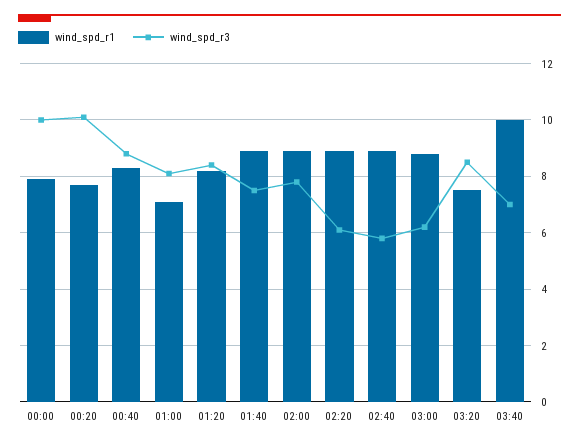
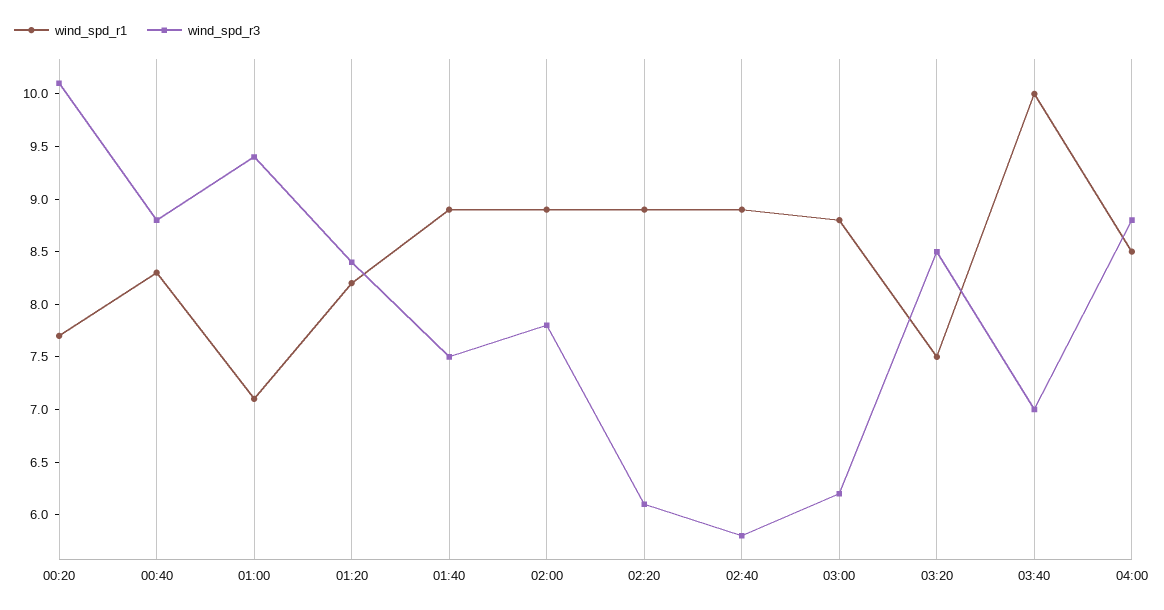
wind_spd_r1, 00:00: 8 -> none
wind_spd_r3, 00:00: 10 -> none
wind_spd_r3, 01:00: 8 -> 9.4
wind_spd_r1, 04:00: none -> 8.5
wind_spd_r3, 04:00: none -> 8.8

